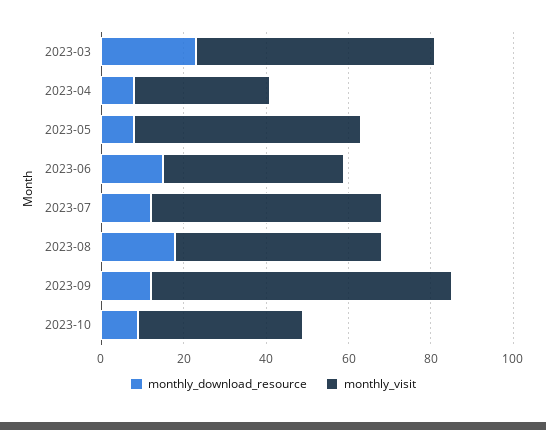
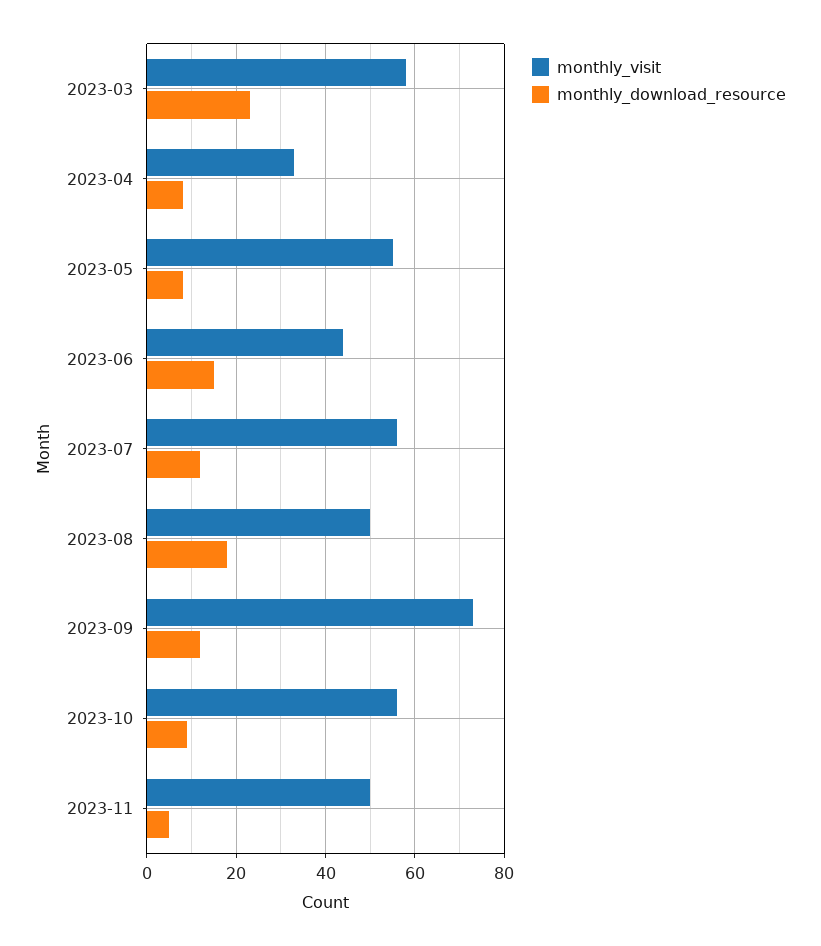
monthly_visit, 2023-10: 40 -> 55
monthly_visit, 2023-11: none -> 50
monthly_download_resource, 2023-11: none -> 5

